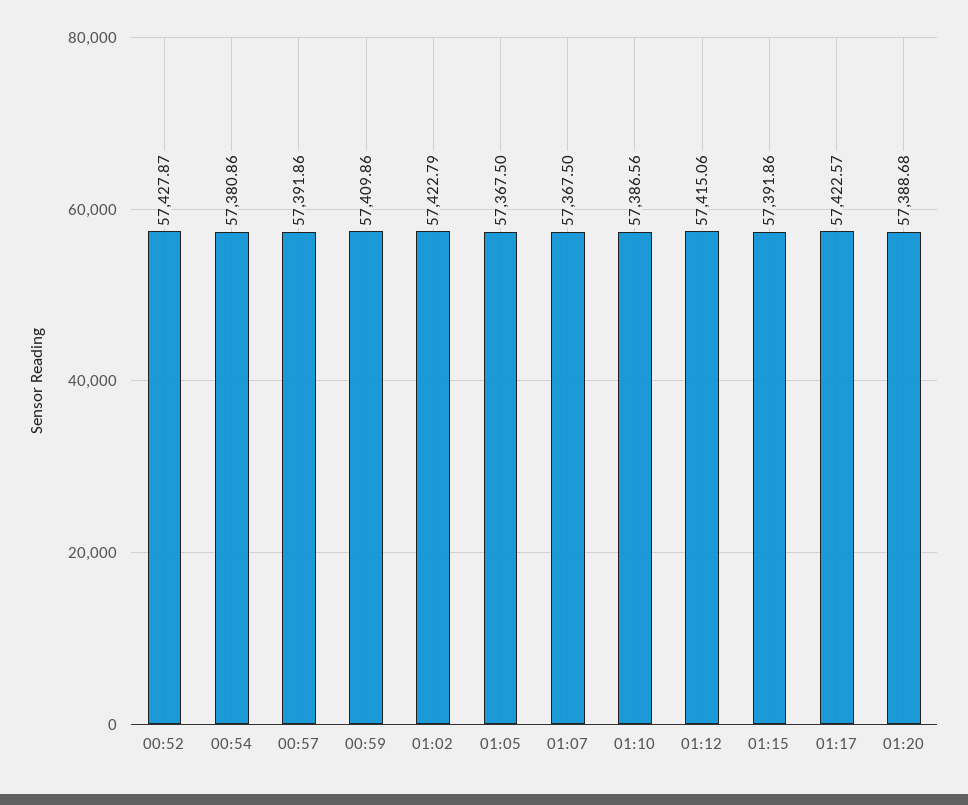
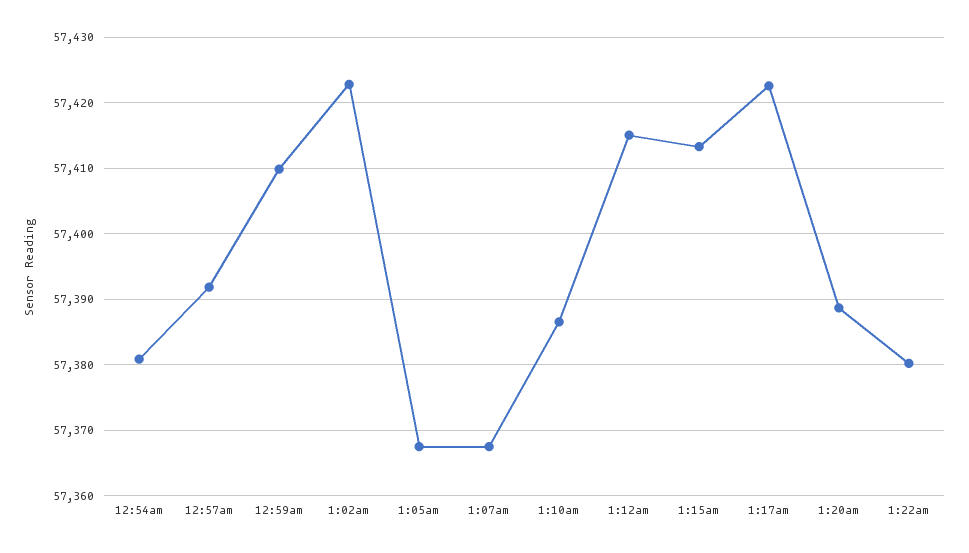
00:52: 57427.87 -> none
01:15: 57391.86 -> 57413
1:22am: none -> 57380

